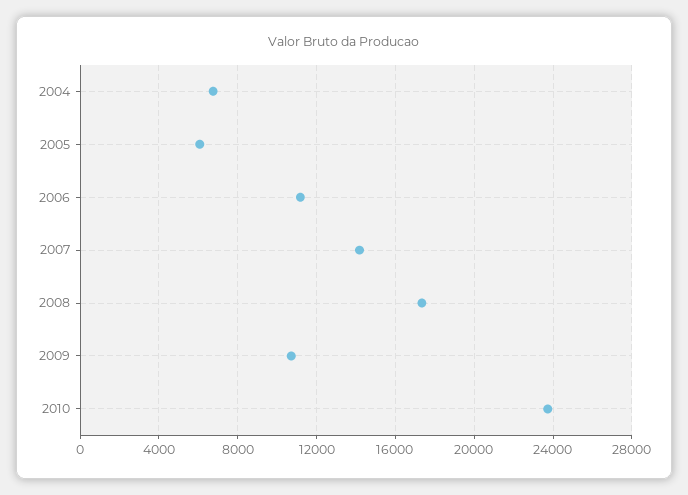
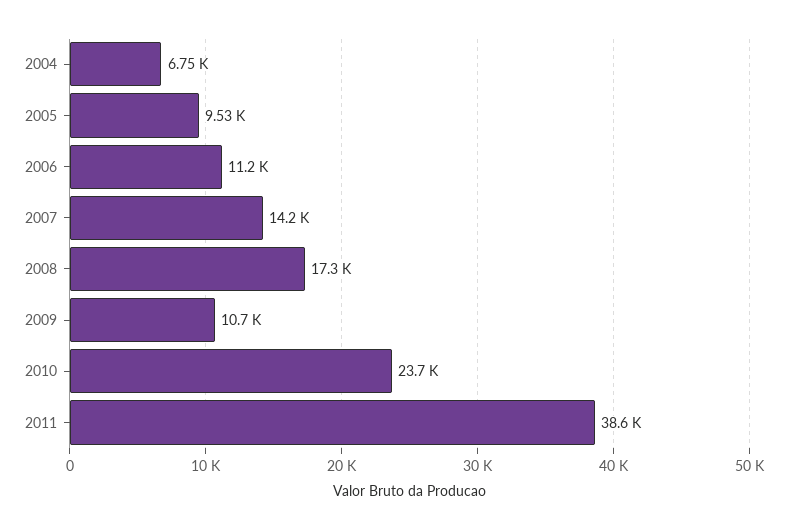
2005: 6000 -> 9530
2011: none -> 38600

